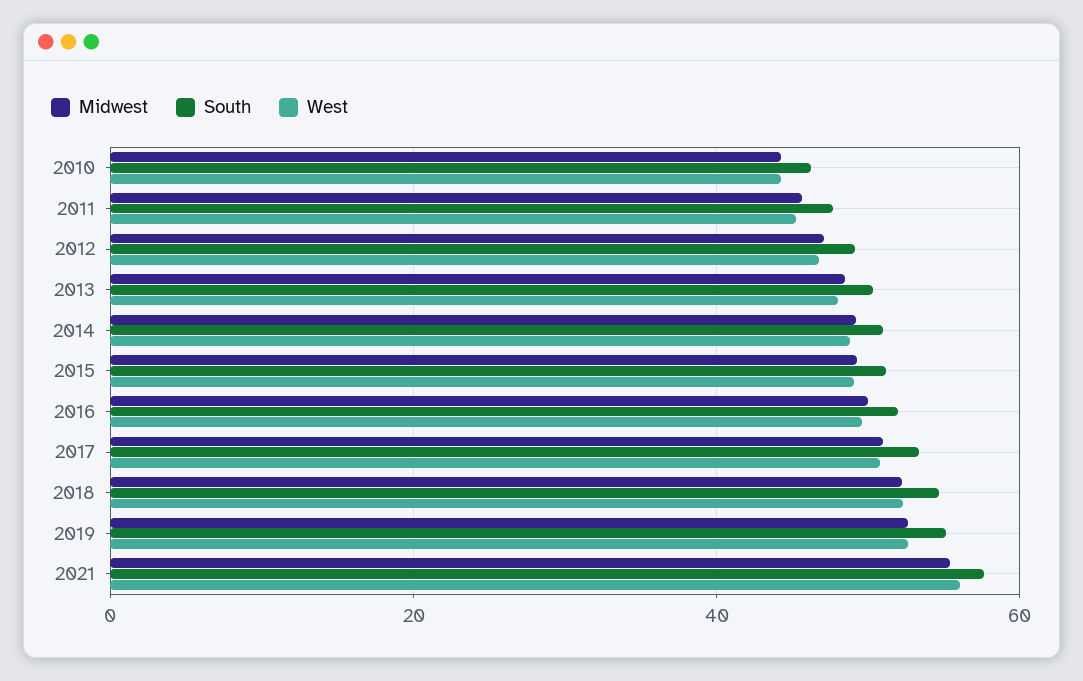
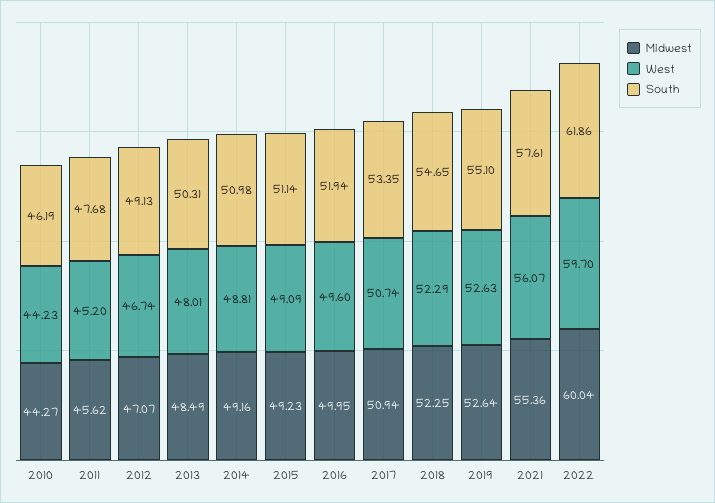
Midwest, 2022: none -> 60.04
West, 2022: none -> 59.7
South, 2022: none -> 61.86

